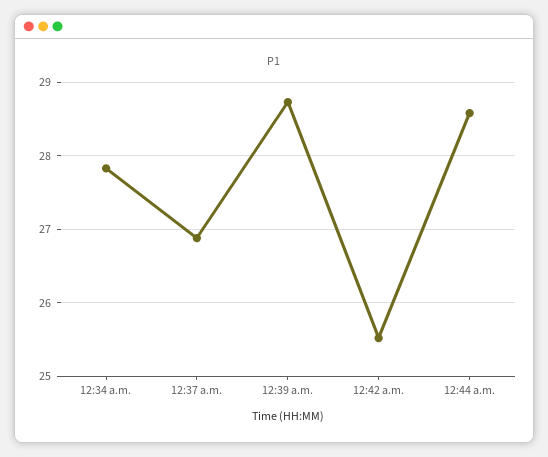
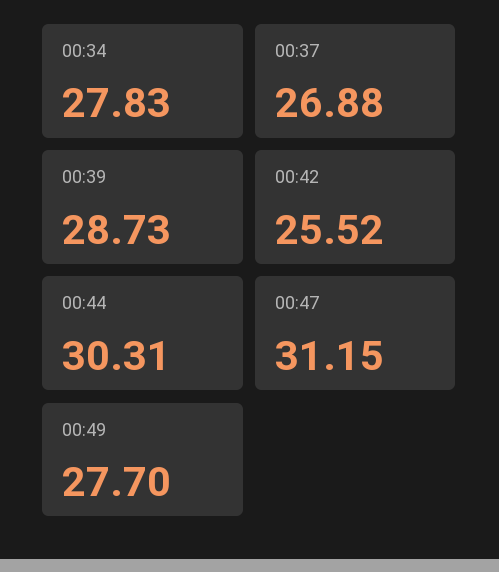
12:44 a.m.: 28.6 -> 30.31
00:47: none -> 31.15
00:49: none -> 27.7

